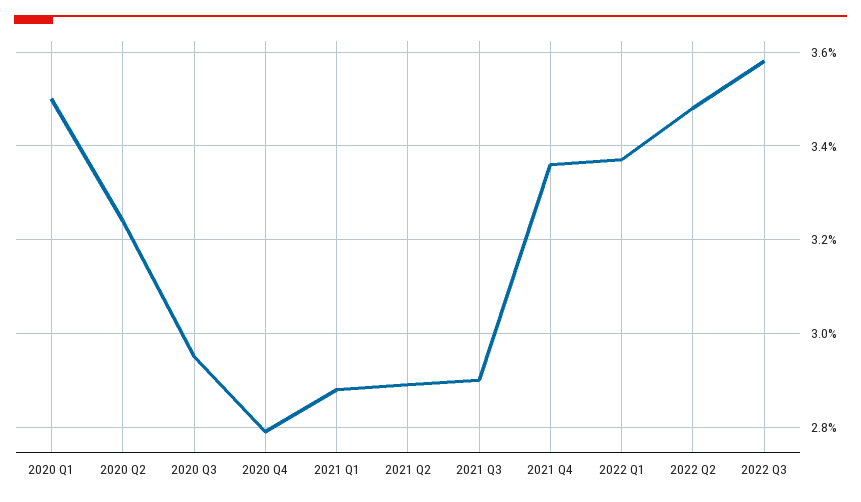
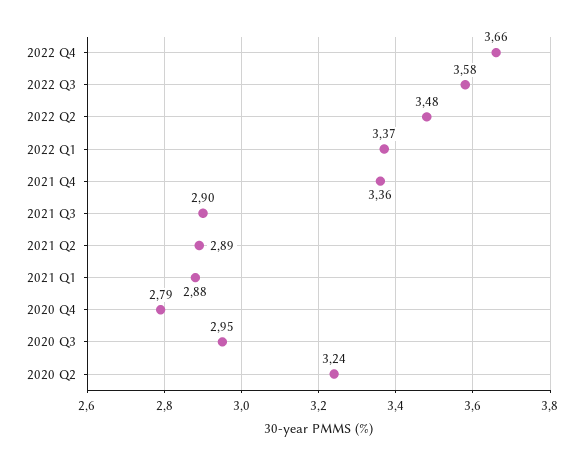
2020 Q1: 3.5 -> none
2022 Q4: none -> 3.66

